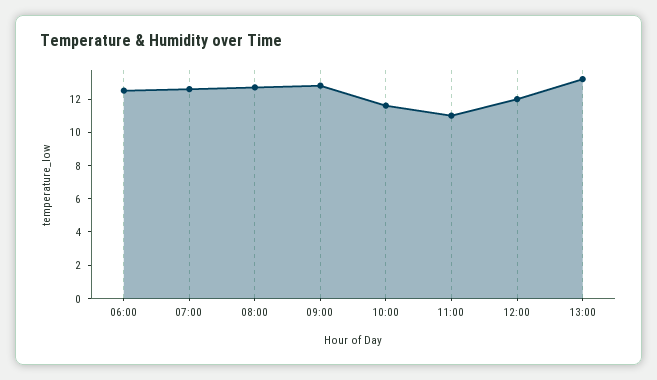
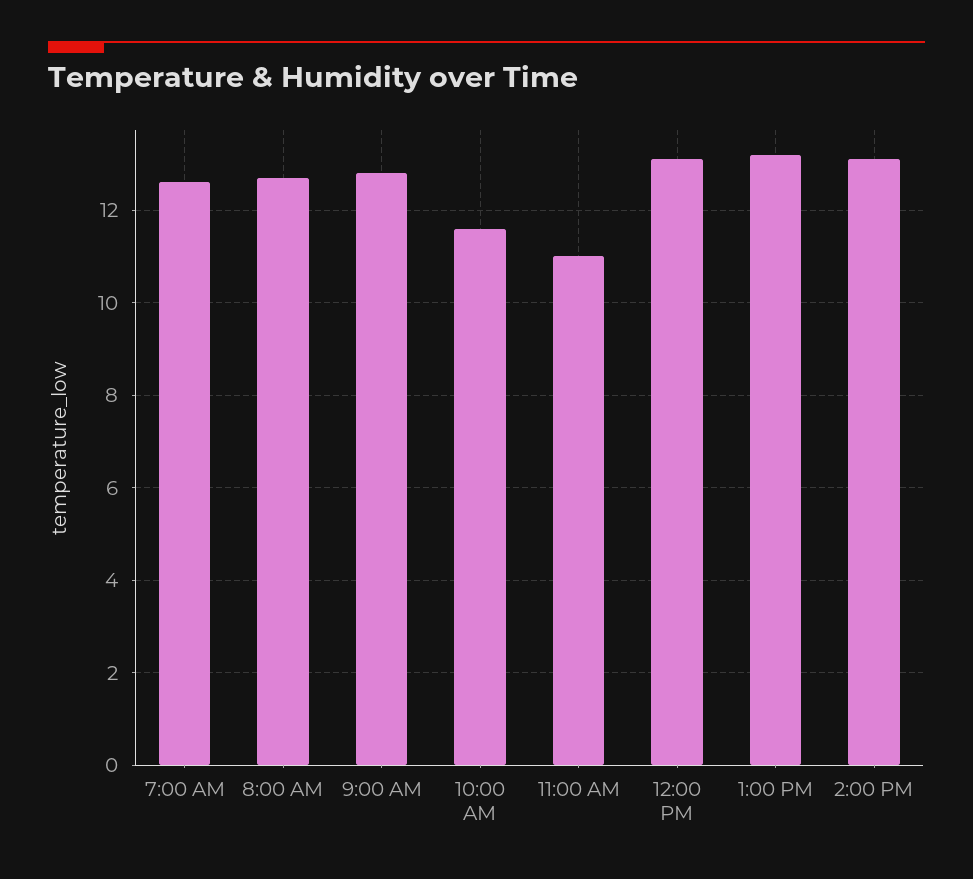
06:00: 12.5 -> none
12:00: 12 -> 13
2:00 PM: none -> 13

